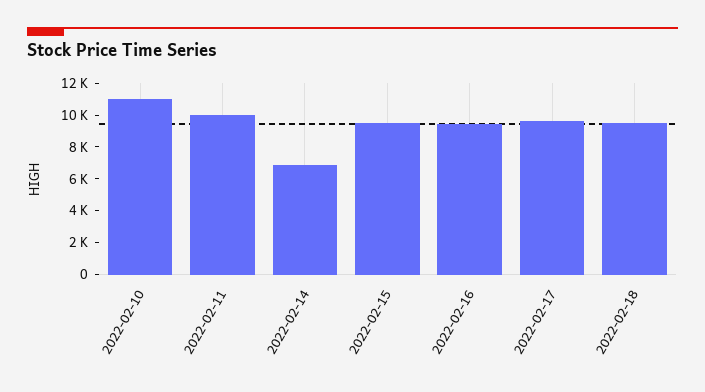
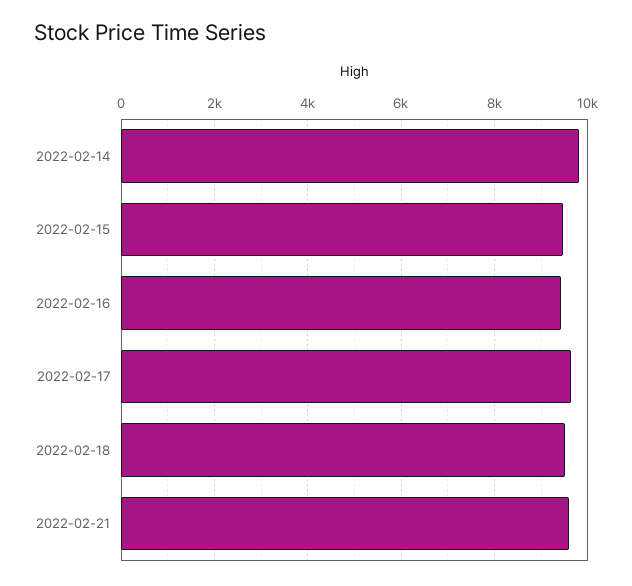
2022-02-10: 11000 -> none
2022-02-11: 10000 -> none
2022-02-14: 7000 -> 9800
2022-02-21: none -> 9600

